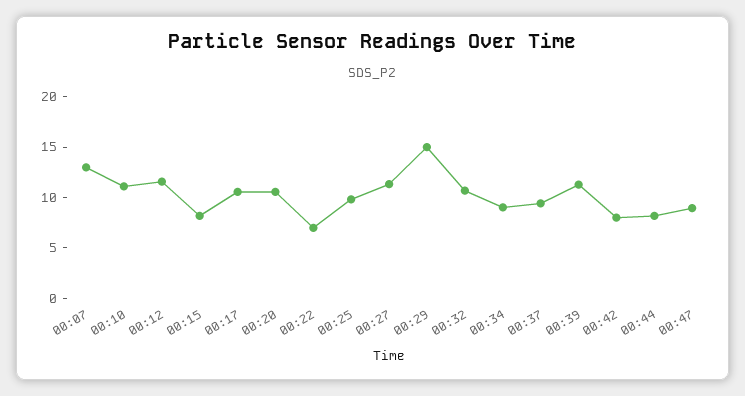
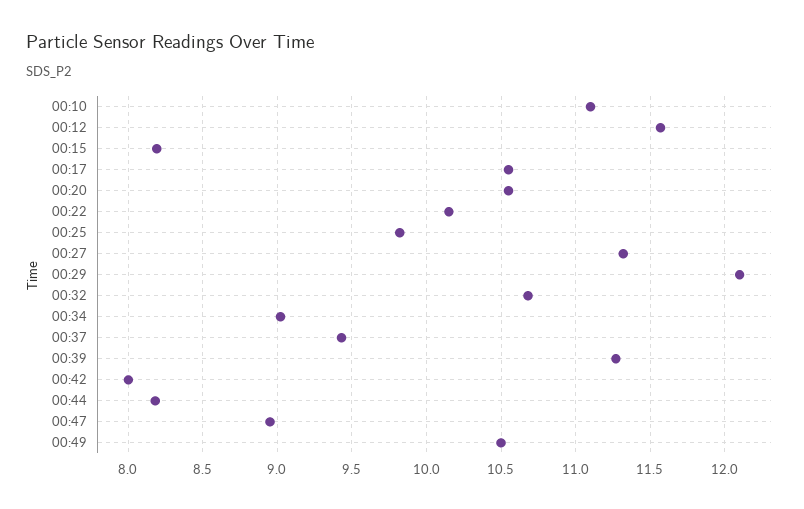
00:07: 13 -> none
00:22: 7 -> 10.15
00:29: 15 -> 12.1
00:49: none -> 10.5

